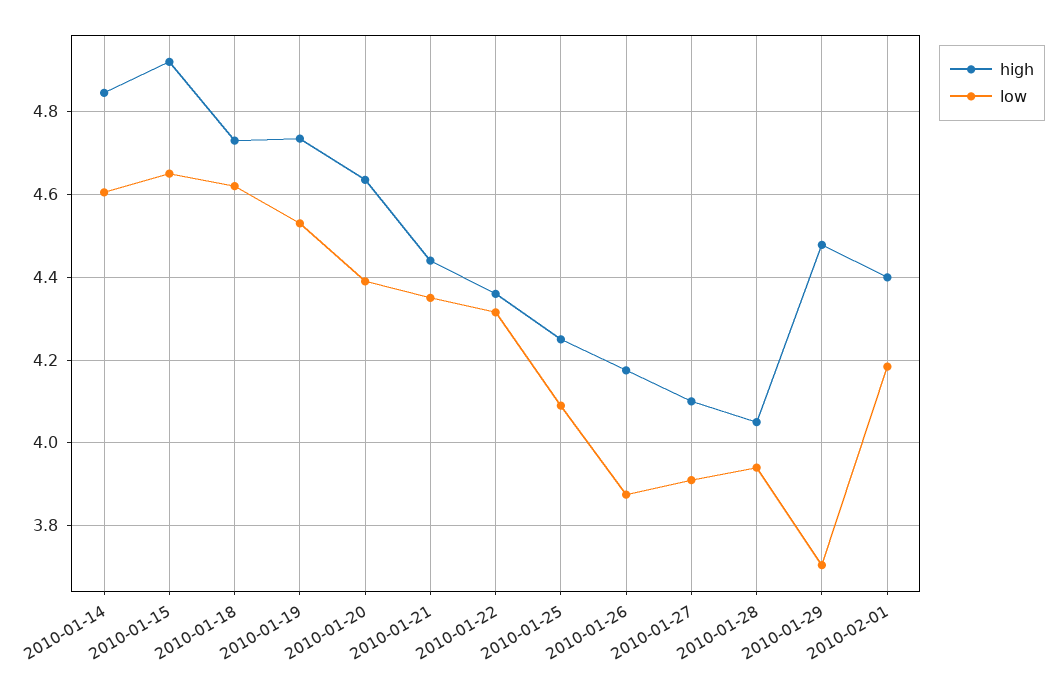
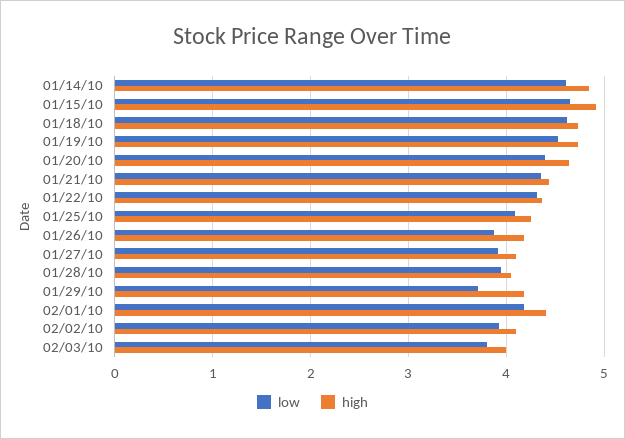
high, 2010-01-29: 4.48 -> 4.2
low, 02/02/10: none -> 3.9
high, 02/02/10: none -> 4.1
low, 02/03/10: none -> 3.8
high, 02/03/10: none -> 4

